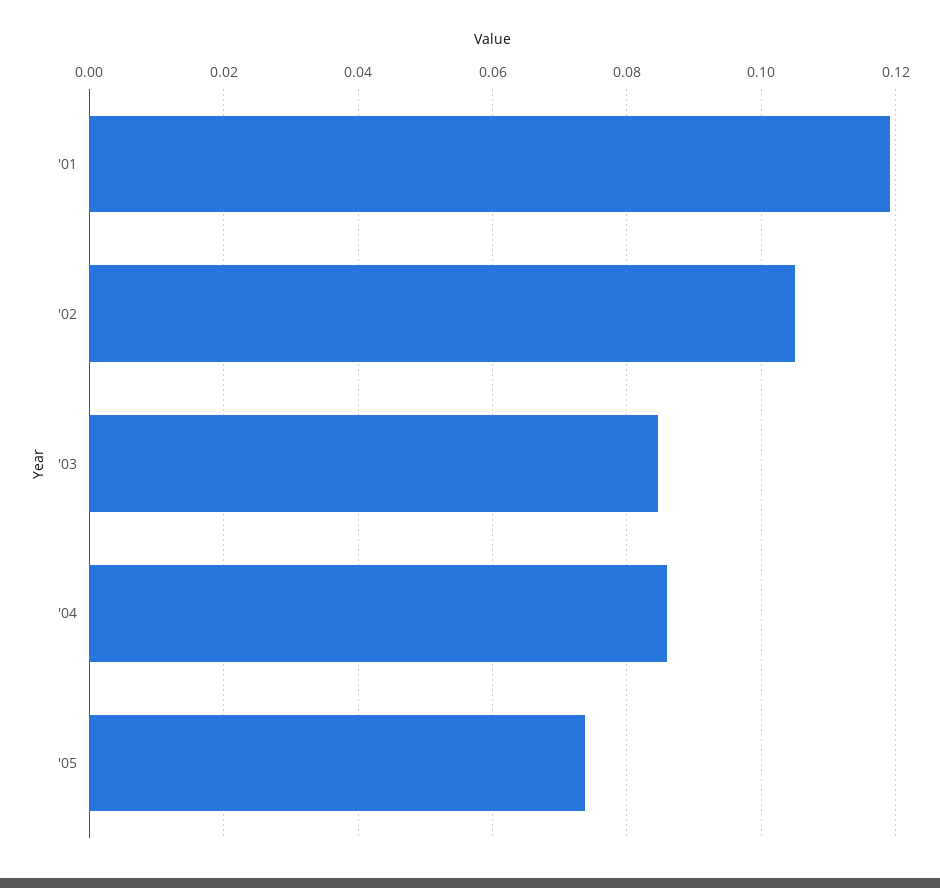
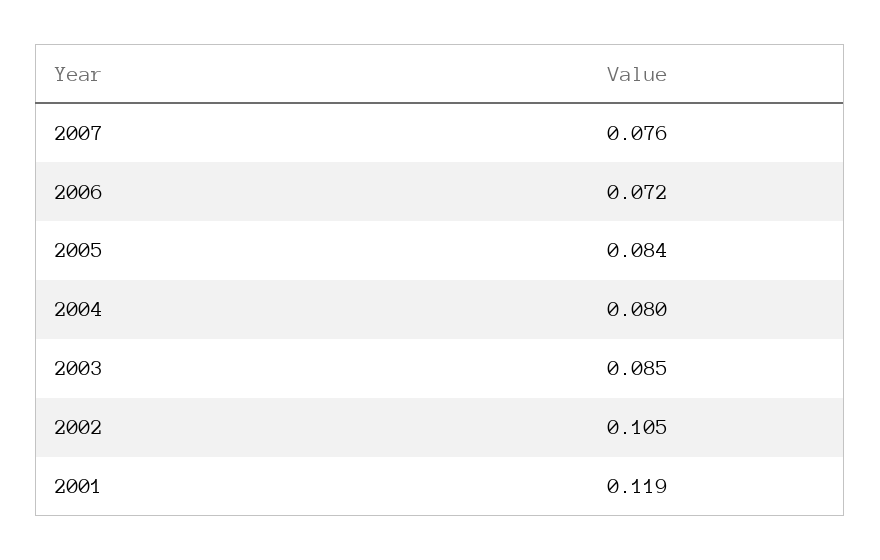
'04: 0.086 -> 0.08
'05: 0.074 -> 0.084
2007: none -> 0.076
2006: none -> 0.072

